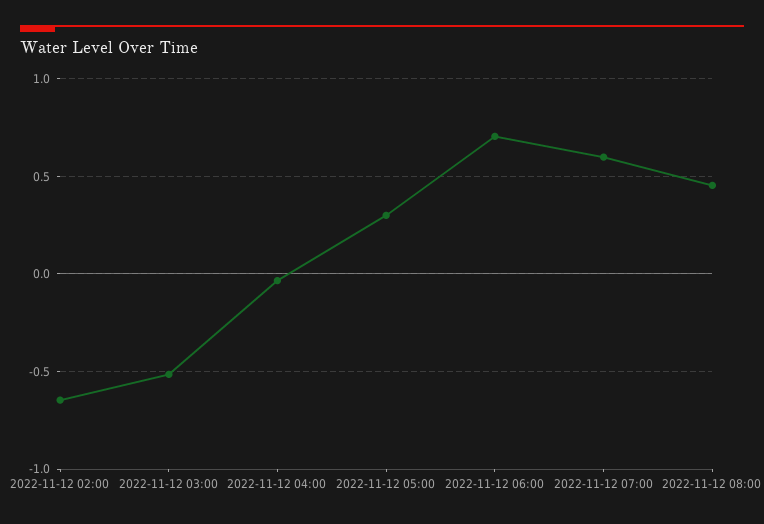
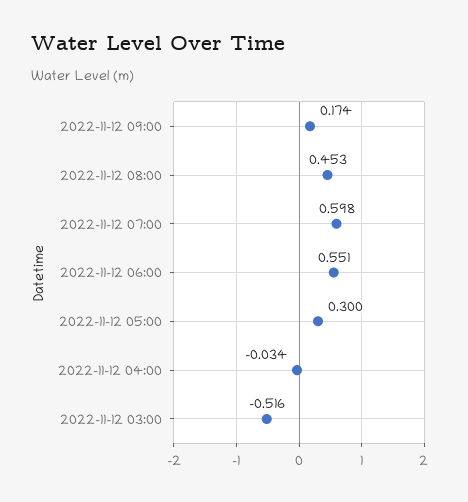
2022-11-12 02:00: -0.65 -> none
2022-11-12 06:00: 0.7 -> 0.551
2022-11-12 09:00: none -> 0.174

